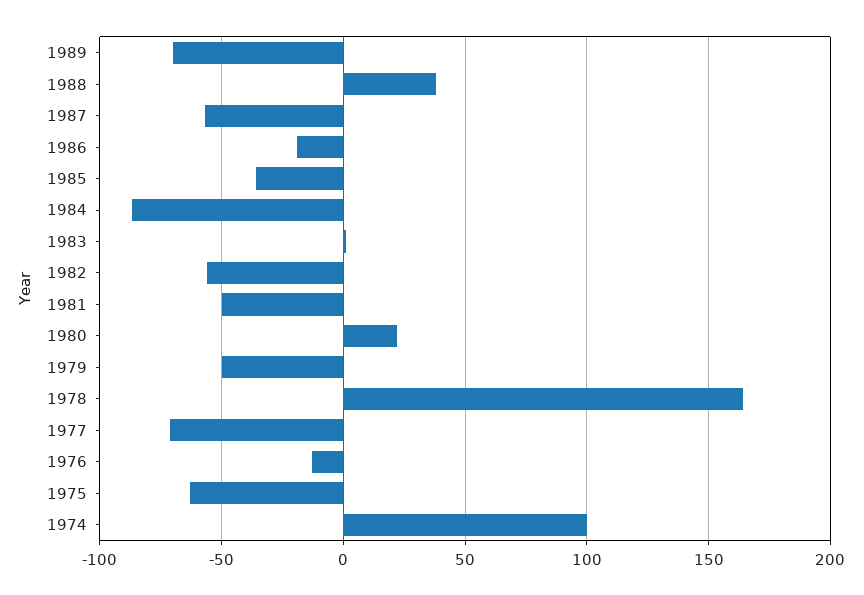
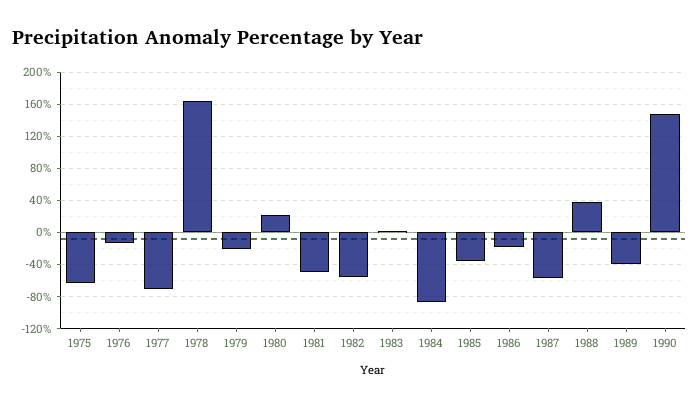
1989: -70 -> -40
1979: -50 -> -20
1974: 100 -> none
1990: none -> 150

